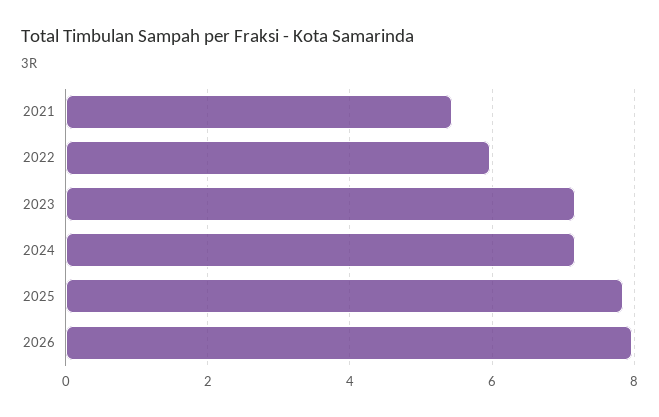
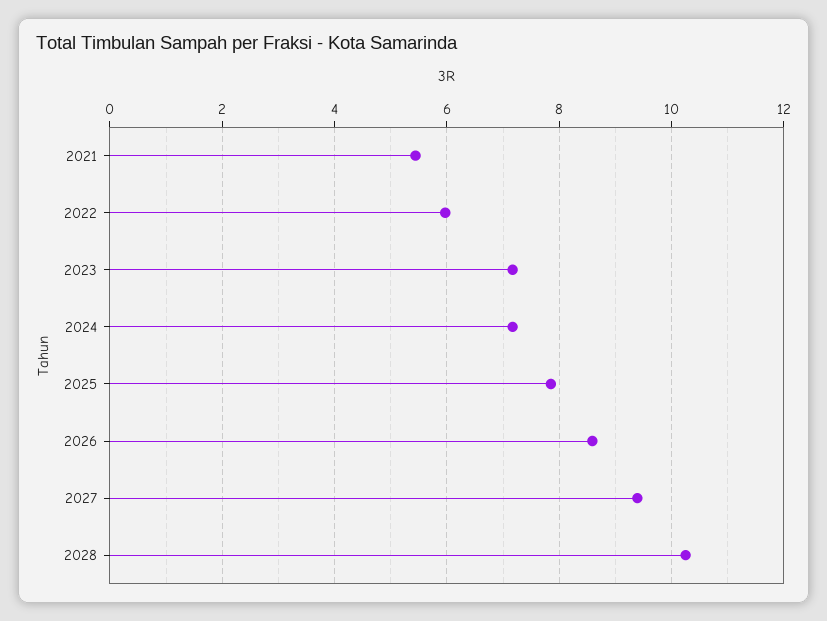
2026: 8 -> 8.6
2027: none -> 9.4
2028: none -> 10.2

